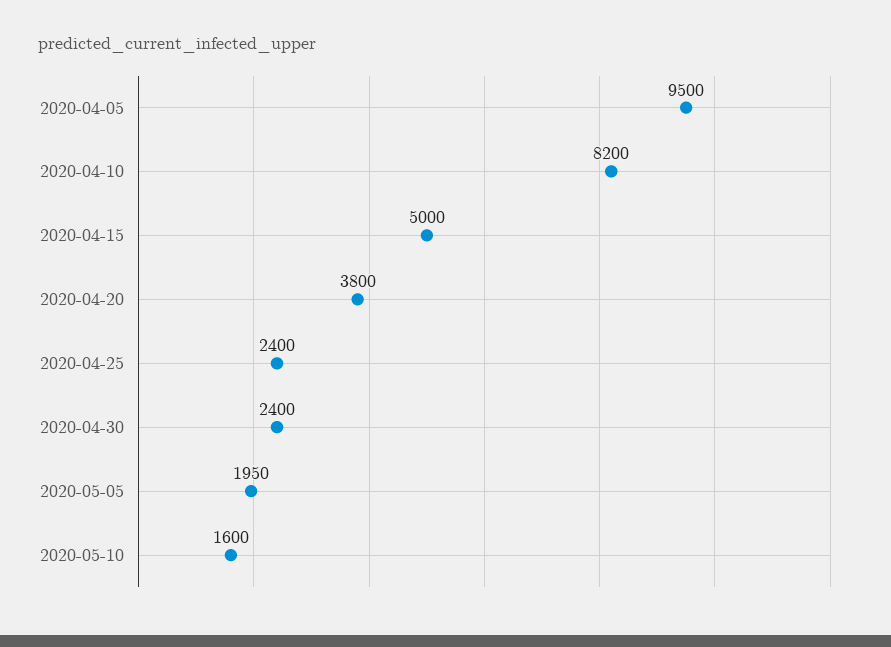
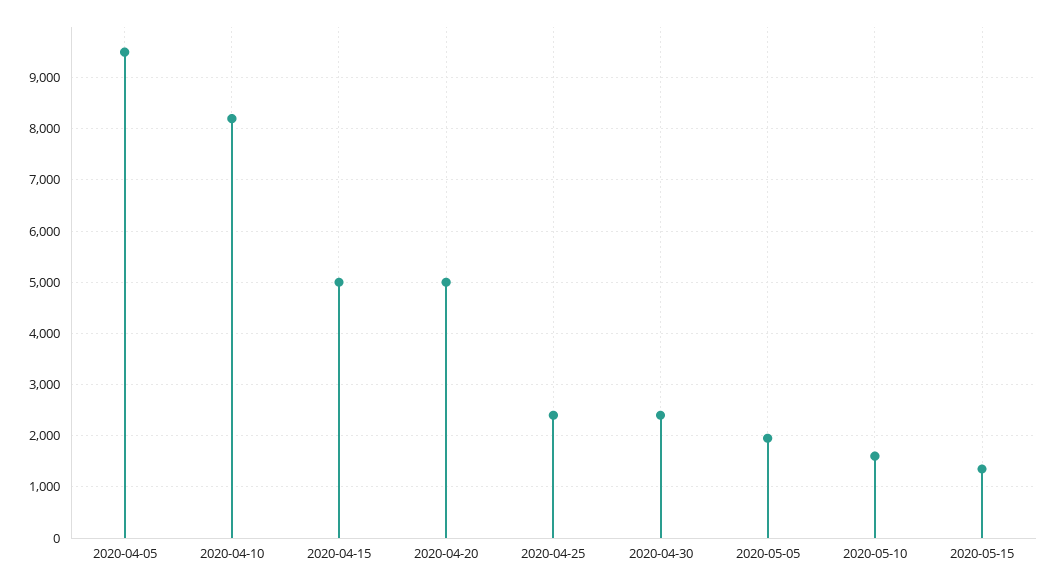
2020-04-20: 3800 -> 5000
2020-05-15: none -> 1400

